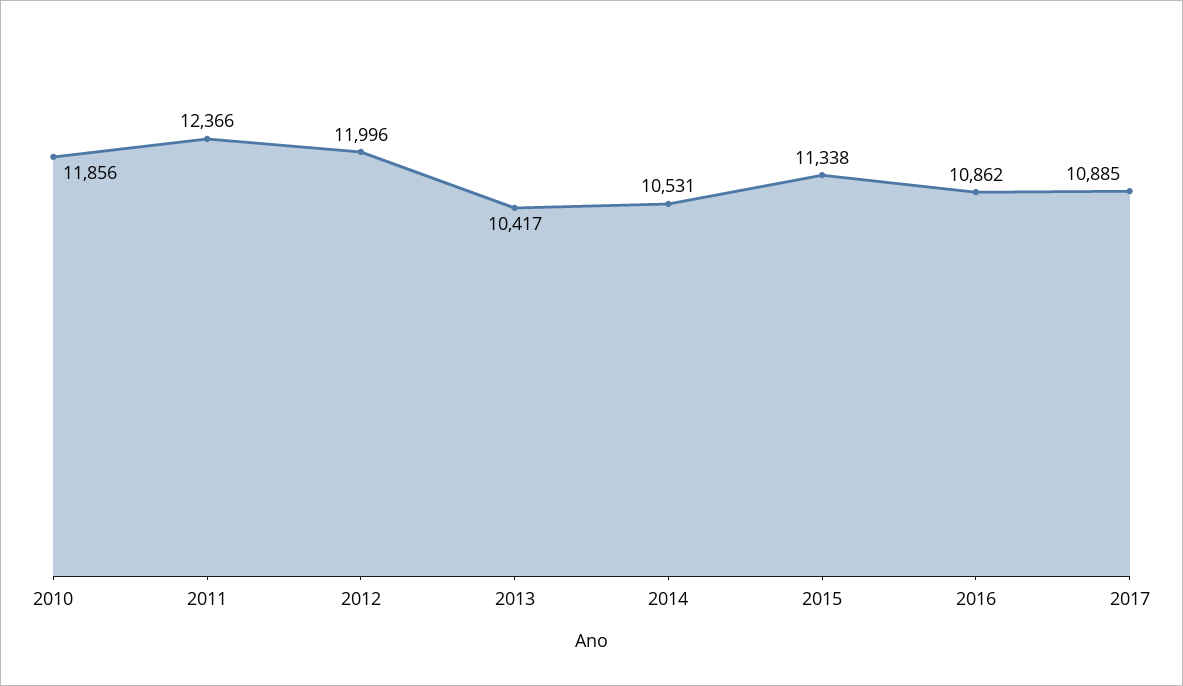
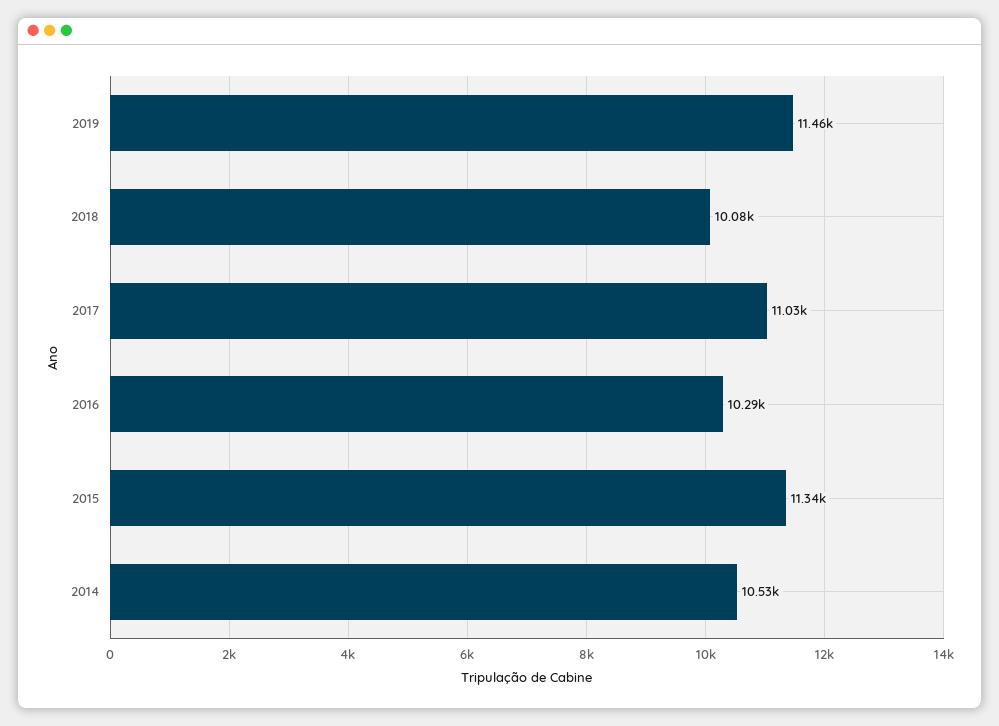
2010: 11856 -> none
2011: 12366 -> none
2012: 11996 -> none
2013: 10417 -> none
2016: 10862 -> 10290
2017: 10885 -> 11030
2019: none -> 11460
2018: none -> 10080

